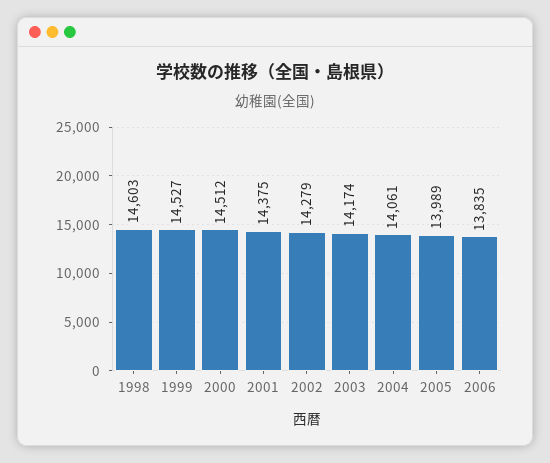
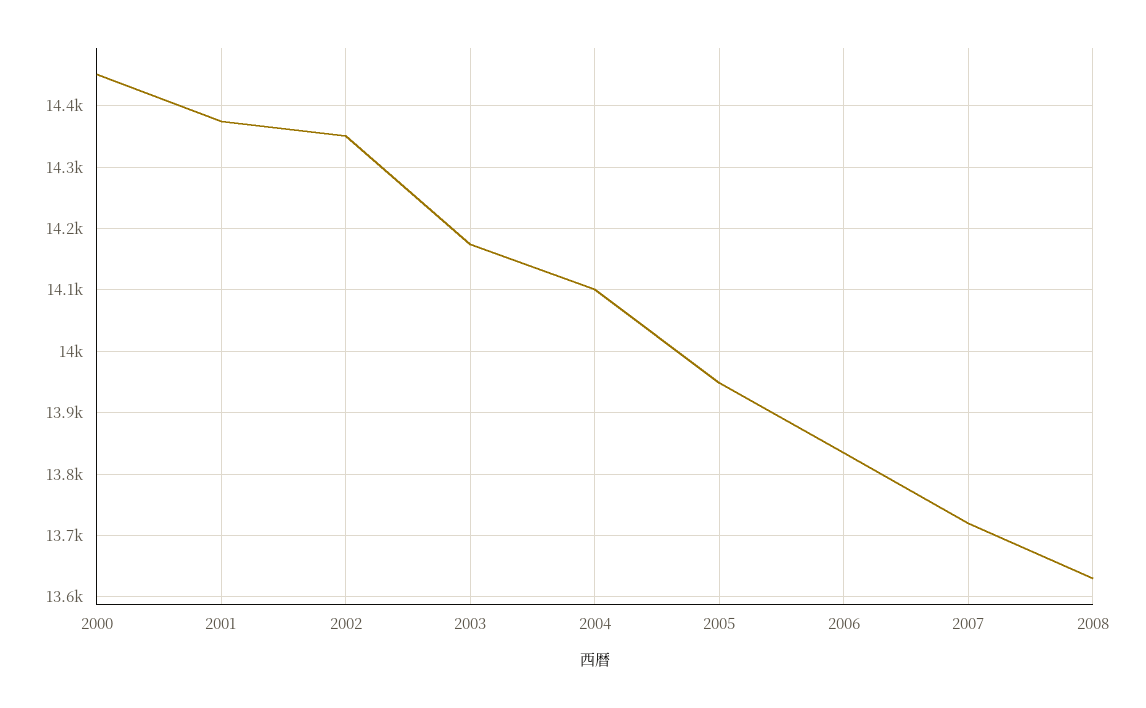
1998: 14603 -> none
1999: 14527 -> none
2000: 14512 -> 14450
2002: 14279 -> 14350
2004: 14061 -> 14100
2005: 13989 -> 13950
2007: none -> 13720
2008: none -> 13630

